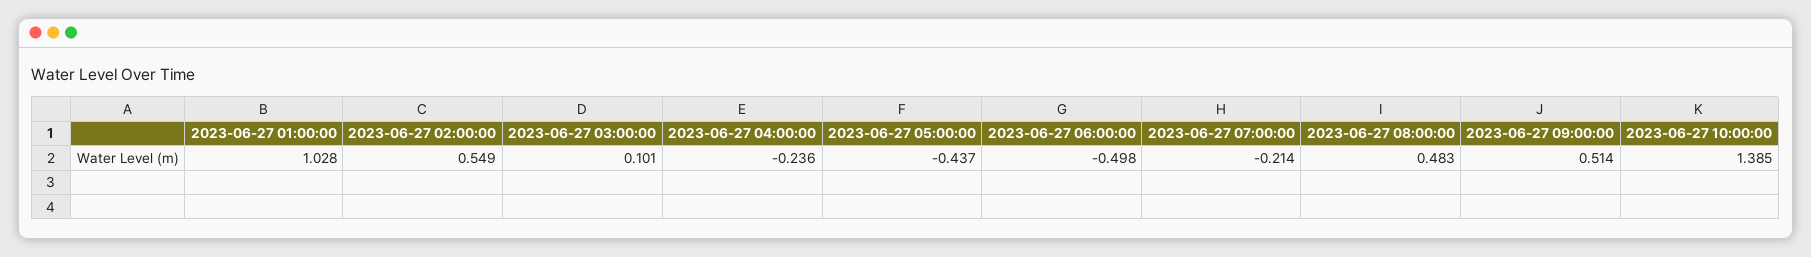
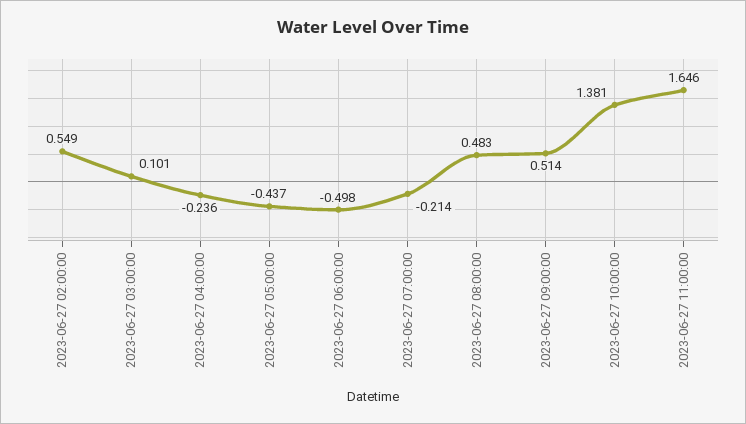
2023-06-27 01:00:00: 1.028 -> none
2023-06-27 10:00:00: 1.385 -> 1.381
2023-06-27 11:00:00: none -> 1.646

